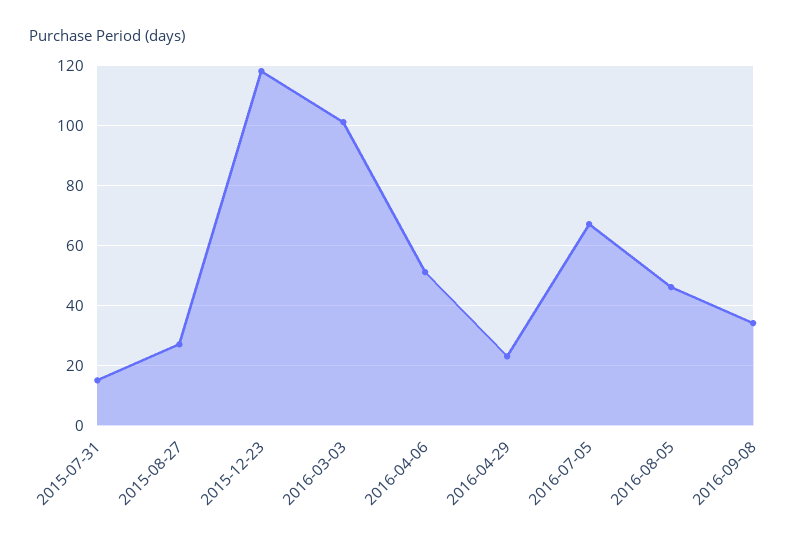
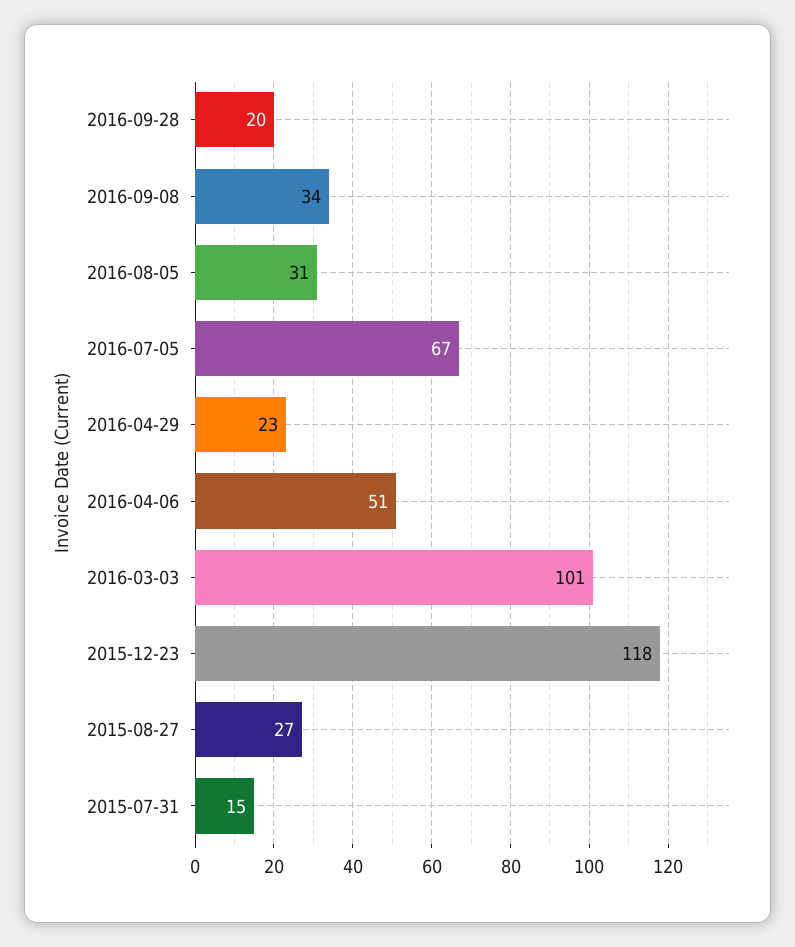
2016-08-05: 45 -> 31
2016-09-28: none -> 20

